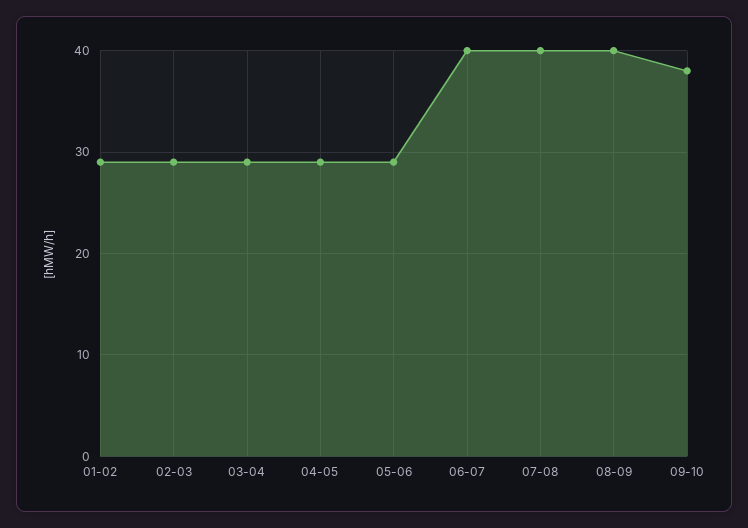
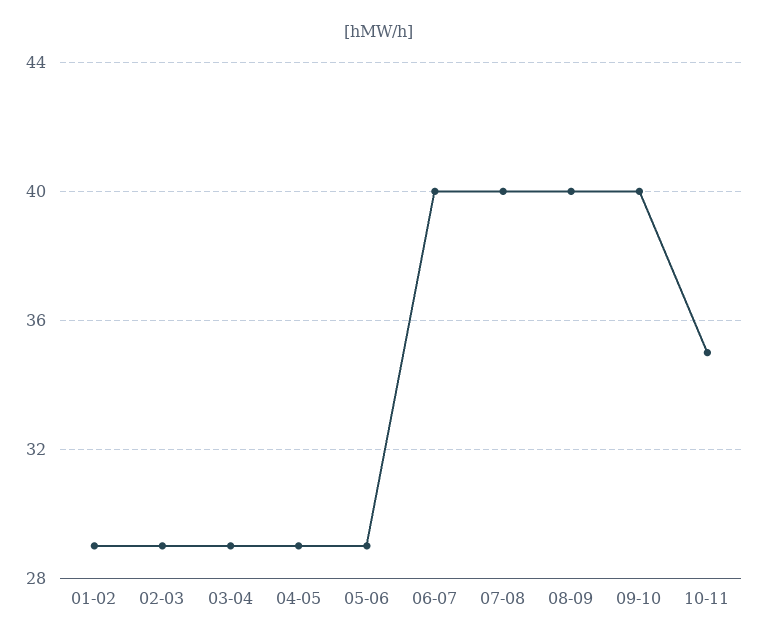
09-10: 38 -> 40
10-11: none -> 35

